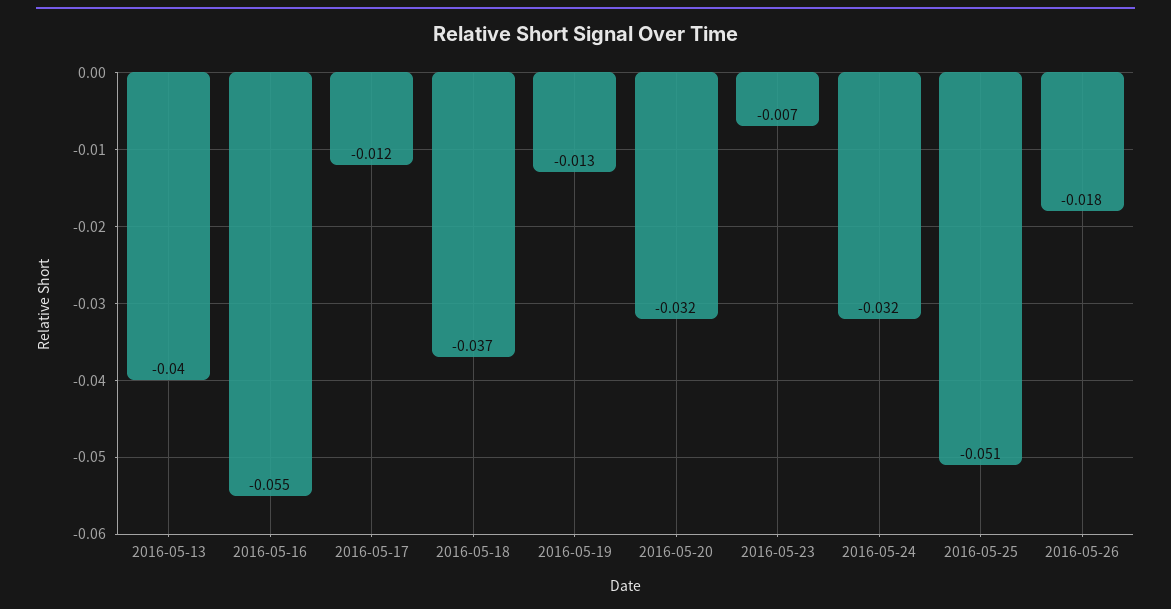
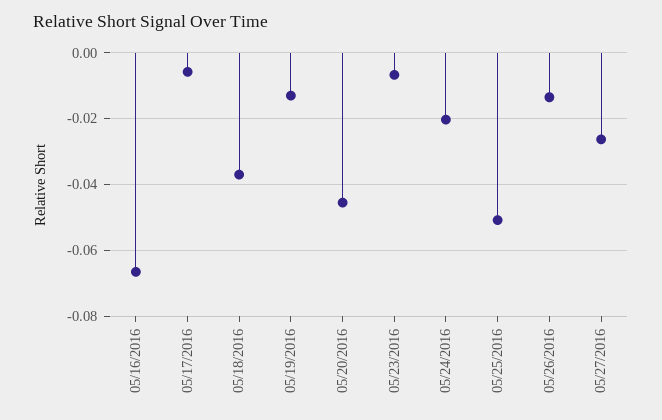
2016-05-13: -0.04 -> none
2016-05-16: -0.055 -> -0.066
2016-05-17: -0.012 -> -0.006
2016-05-20: -0.032 -> -0.046
2016-05-24: -0.032 -> -0.02
2016-05-26: -0.018 -> -0.014
05/27/2016: none -> -0.026

